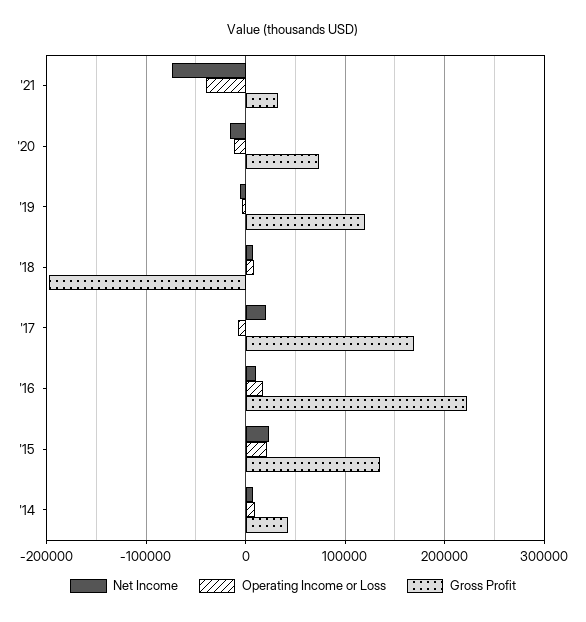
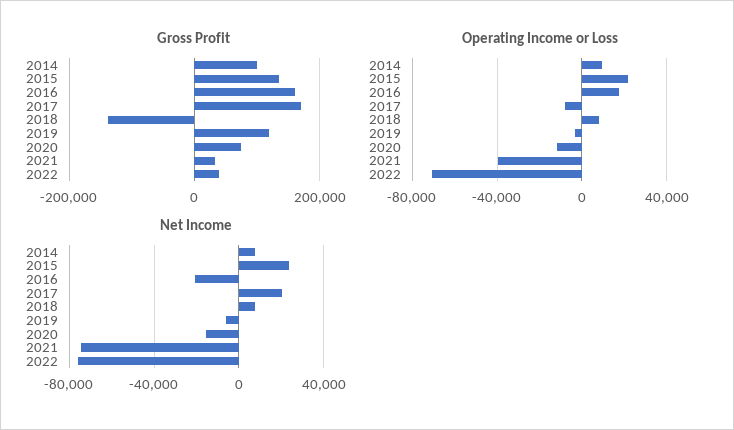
Gross Profit, '18: -200000 -> -140000
Net Income, '16: 10000 -> -20000
Gross Profit, '16: 220000 -> 160000
Gross Profit, '14: 40000 -> 100000
Gross Profit, 2022: none -> 40000
Operating Income or Loss, 2022: none -> -70000
Net Income, 2022: none -> -75000

